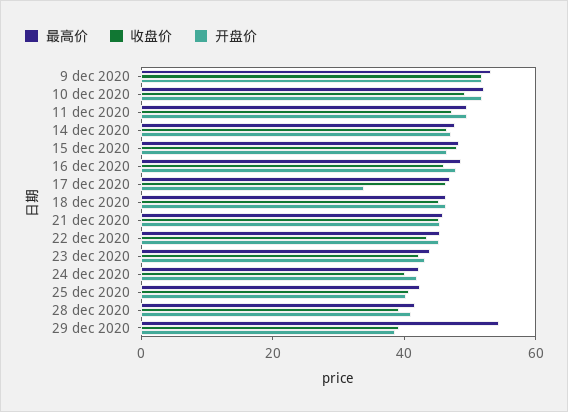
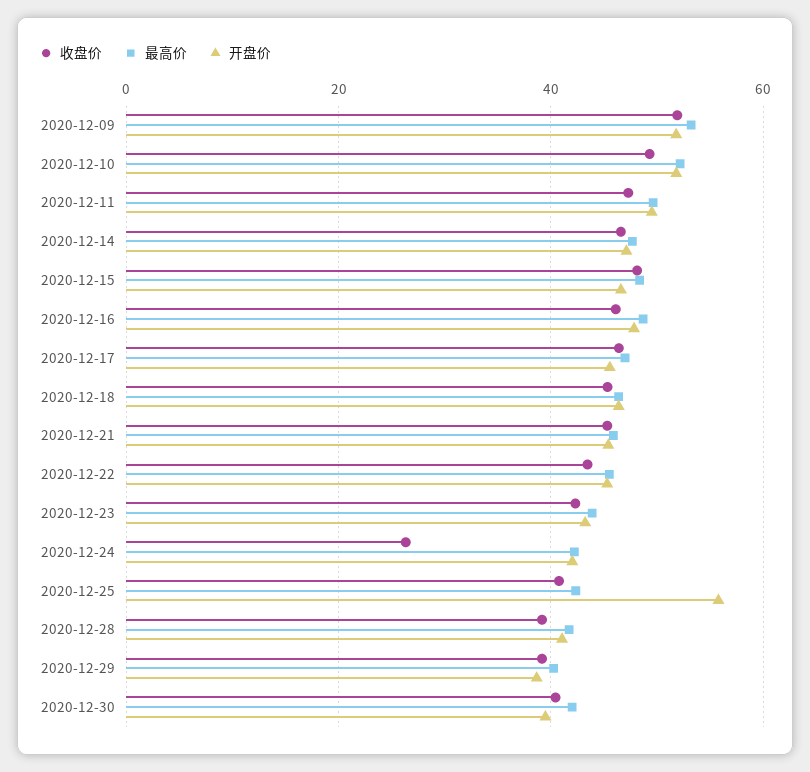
开盘价, 17 dec 2020: 35 -> 46
收盘价, 24 dec 2020: 40 -> 26
开盘价, 25 dec 2020: 40 -> 56
最高价, 29 dec 2020: 55 -> 40
收盘价, 2020-12-30: none -> 40
最高价, 2020-12-30: none -> 42
开盘价, 2020-12-30: none -> 40

